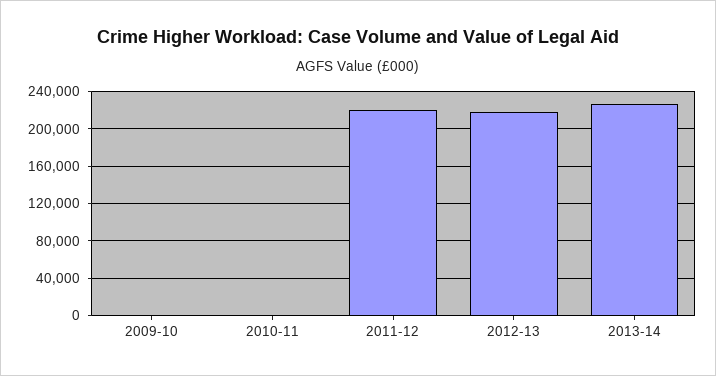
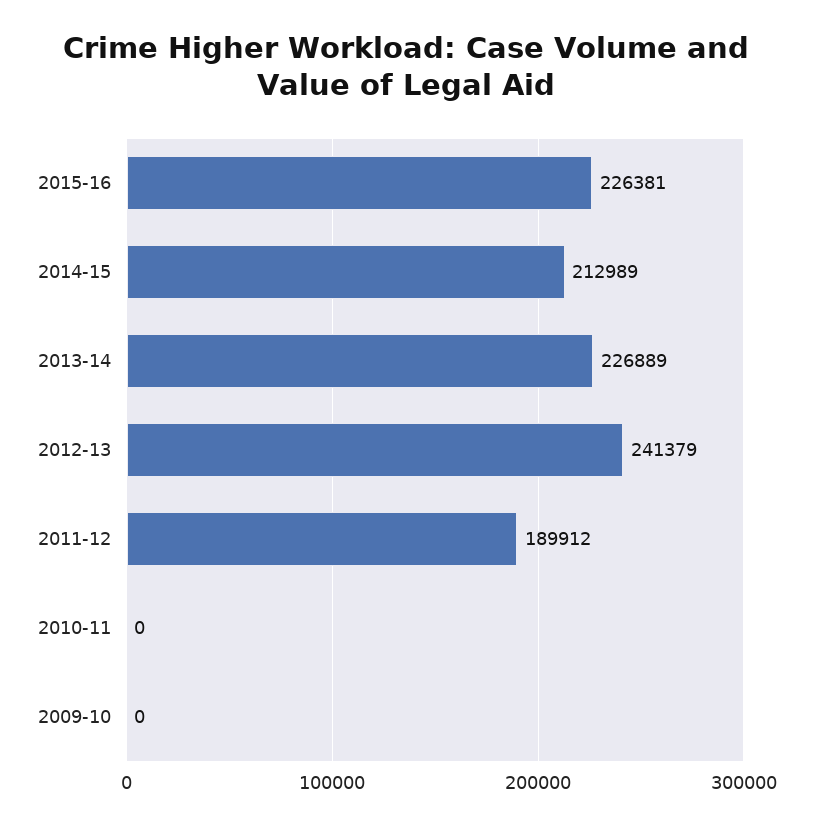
2011-12: 220000 -> 189912
2012-13: 220000 -> 241379
2015-16: none -> 226381
2014-15: none -> 212989

